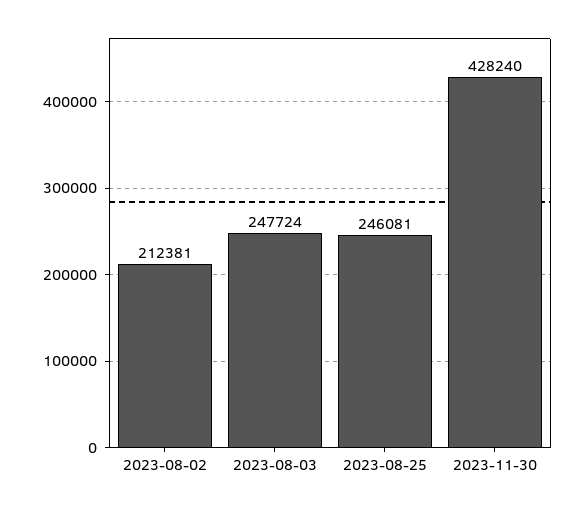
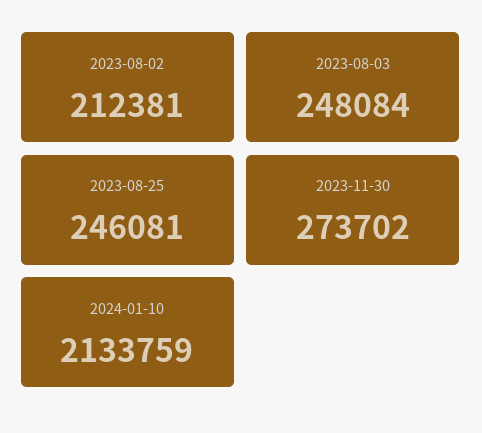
2023-08-03: 247724 -> 248084
2023-11-30: 428240 -> 273702
2024-01-10: none -> 2133759

